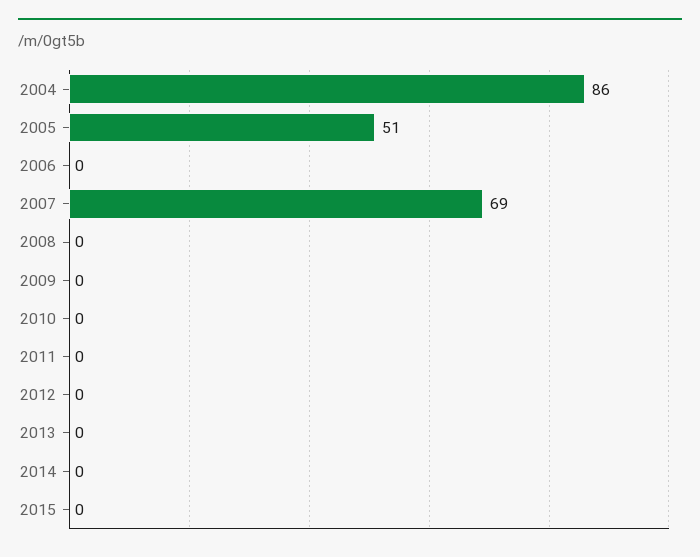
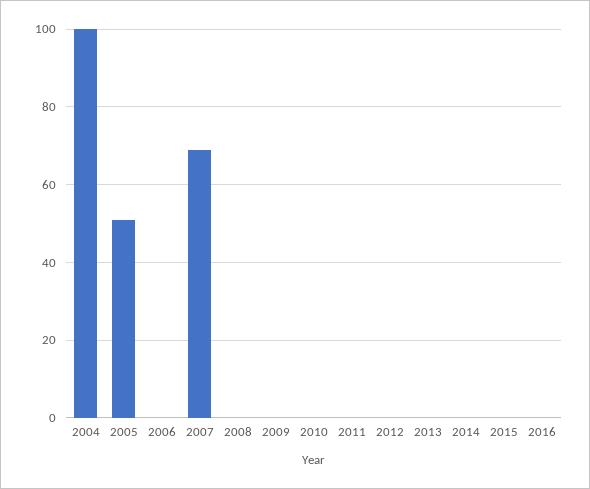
2004: 86 -> 100
2016: none -> 0

